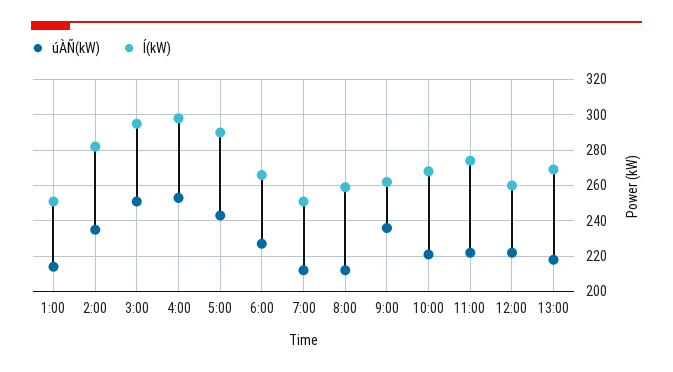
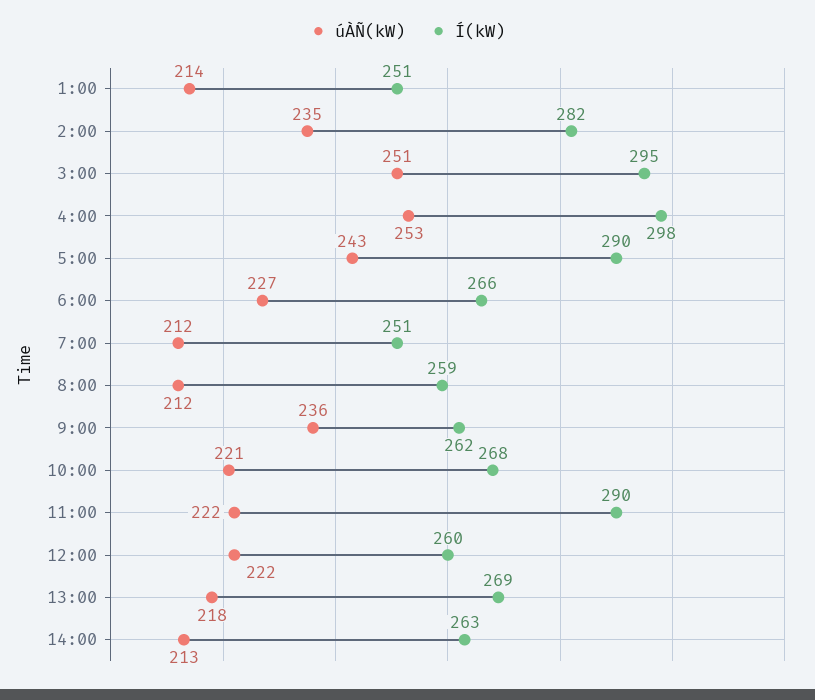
Í(kW), 11:00: 275 -> 290
úÀÑ(kW), 14:00: none -> 213
Í(kW), 14:00: none -> 263

